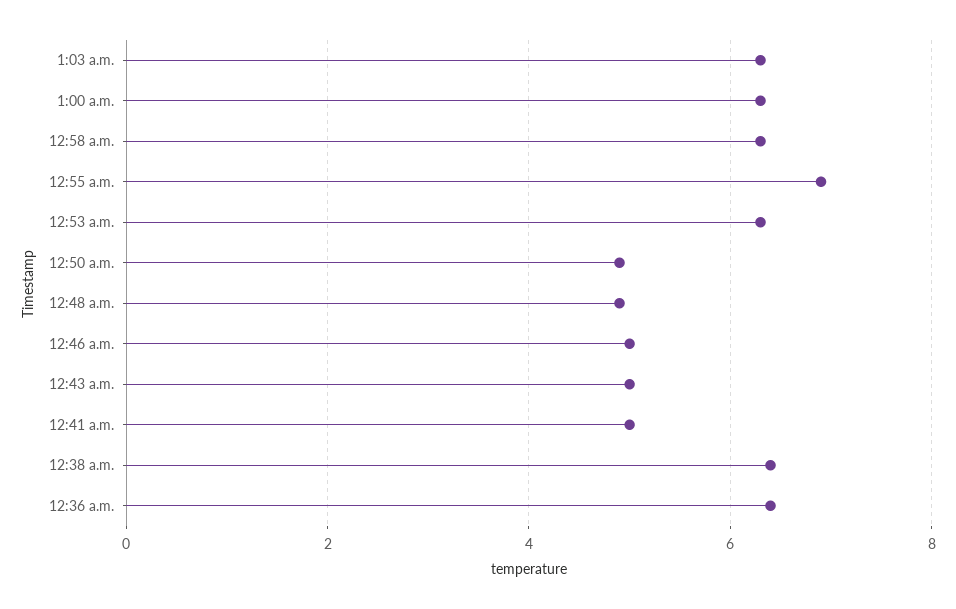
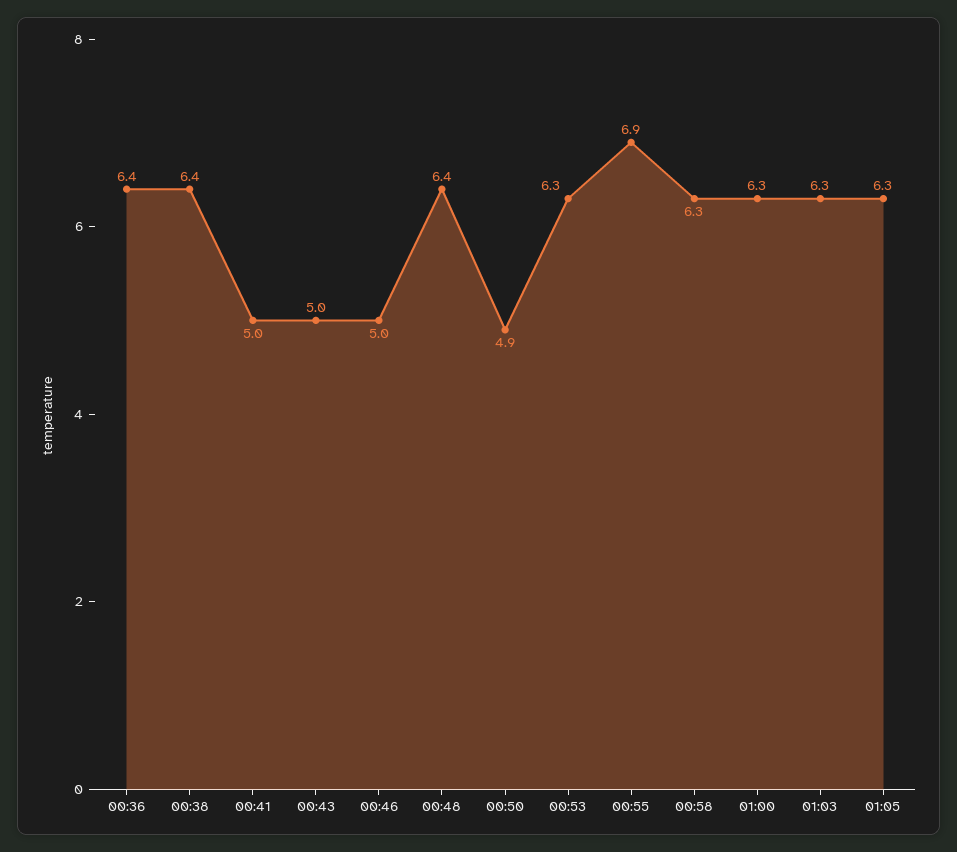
12:48 a.m.: 5 -> 6.4
01:05: none -> 6.3

